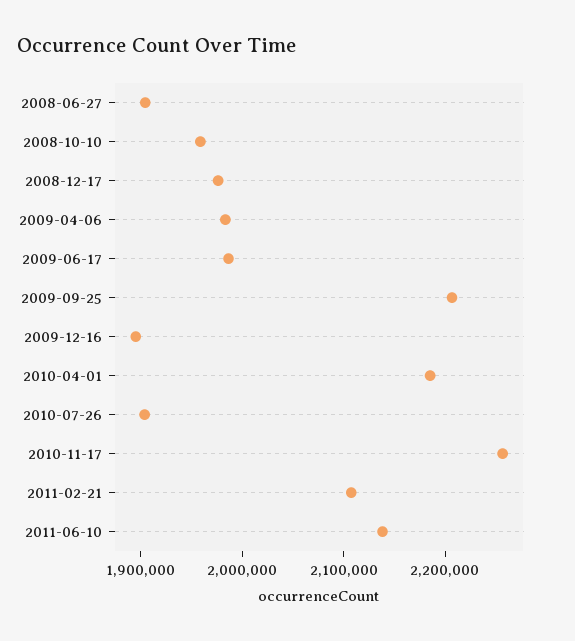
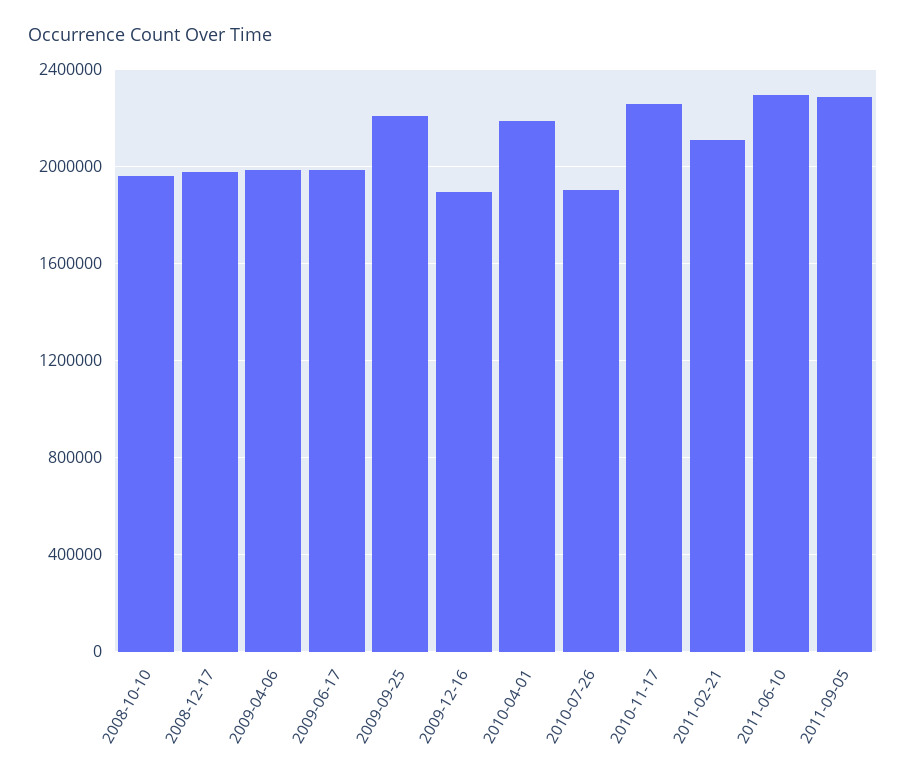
2008-06-27: 1900000 -> none
2011-06-10: 2140000 -> 2300000
2011-09-05: none -> 2300000

